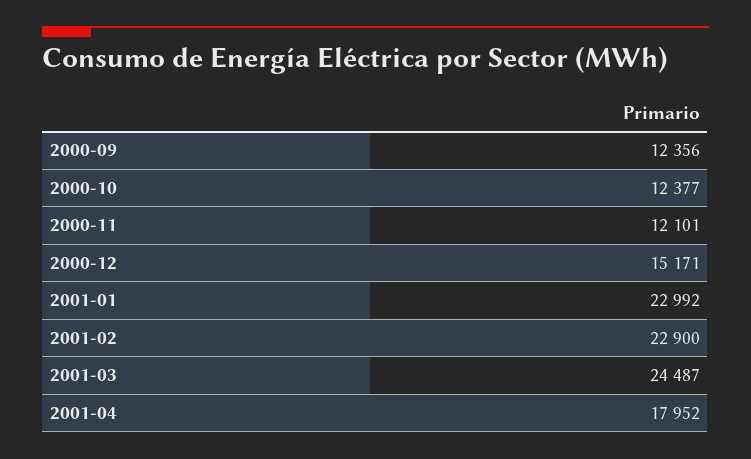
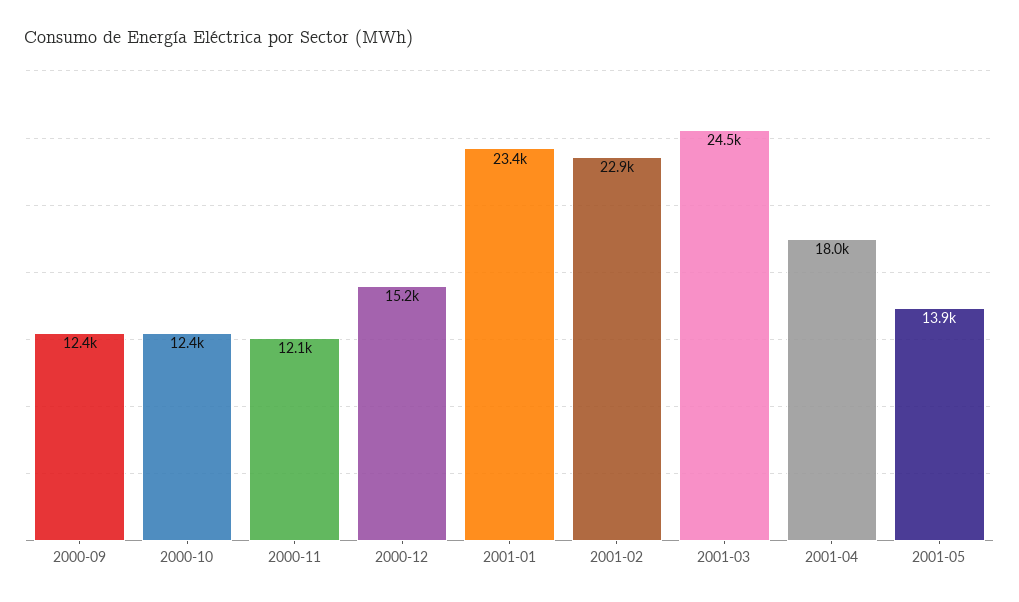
2001-01: 22992 -> 23400
2001-05: none -> 13900

